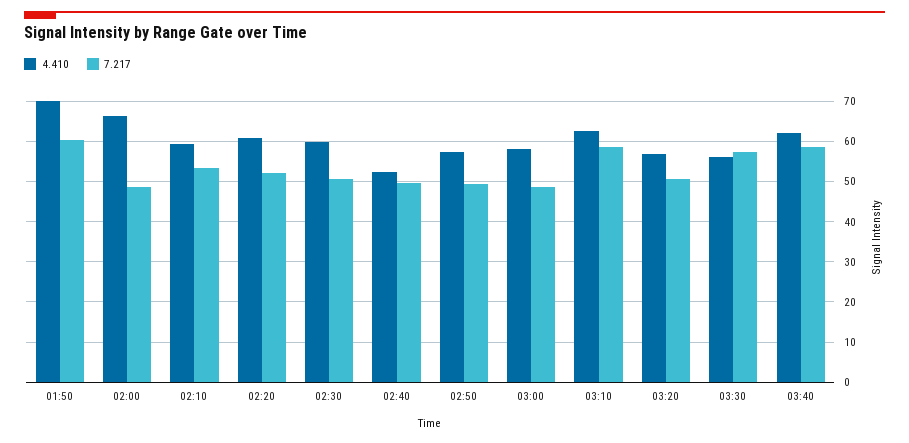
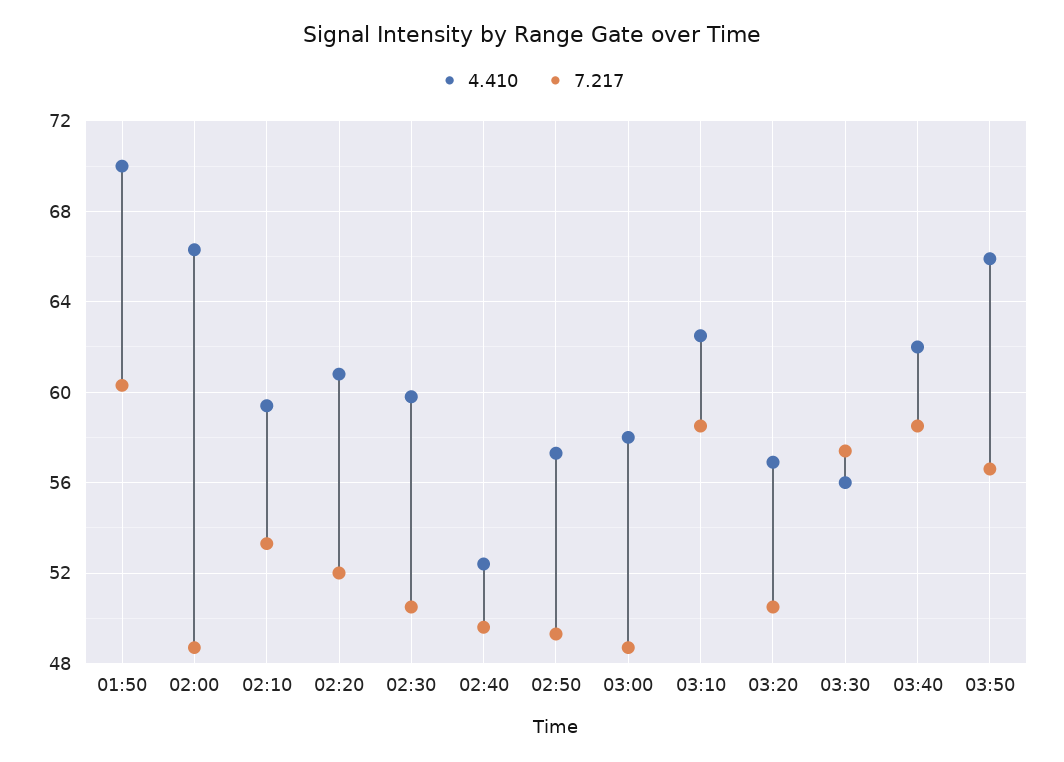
4.410, 03:50: none -> 66
7.217, 03:50: none -> 56.5

